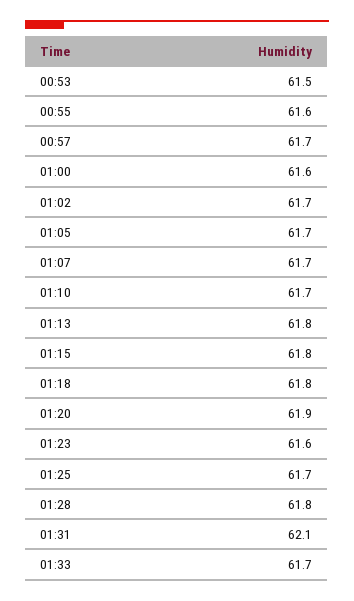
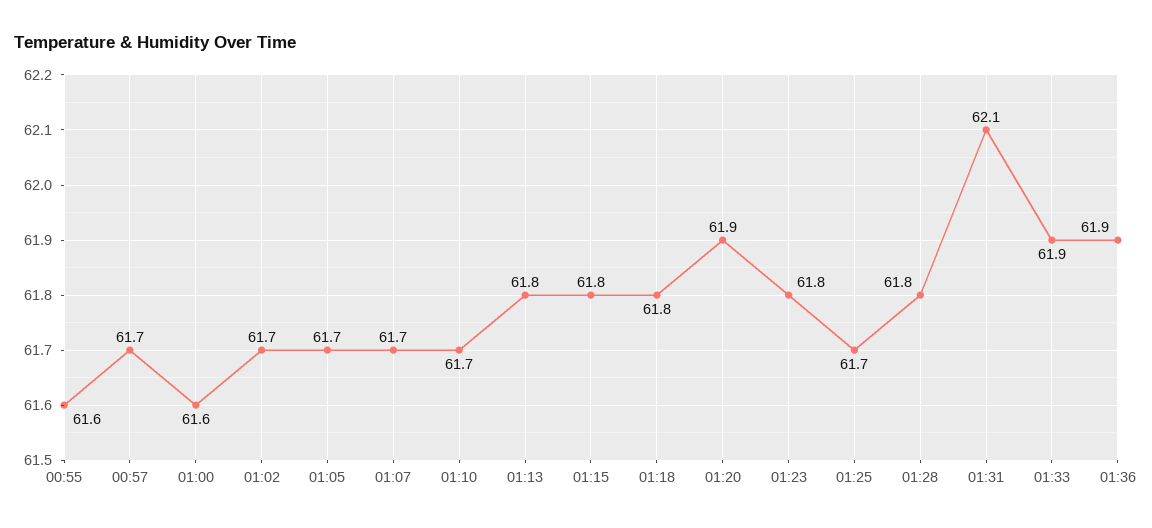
00:53: 61.5 -> none
01:23: 61.6 -> 61.8
01:33: 61.7 -> 61.9
01:36: none -> 61.9

